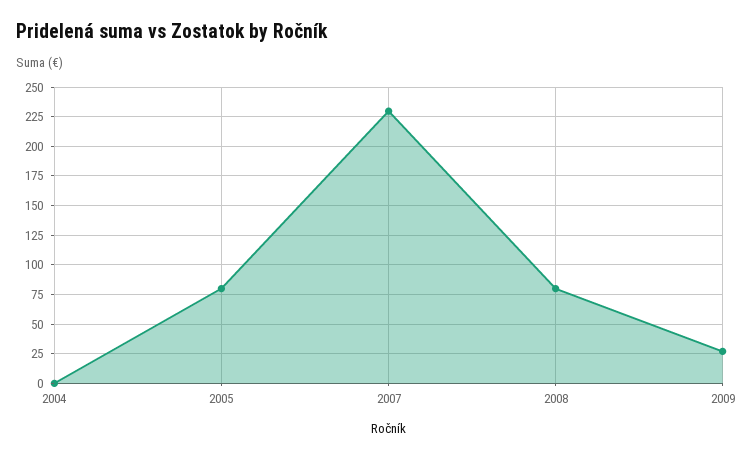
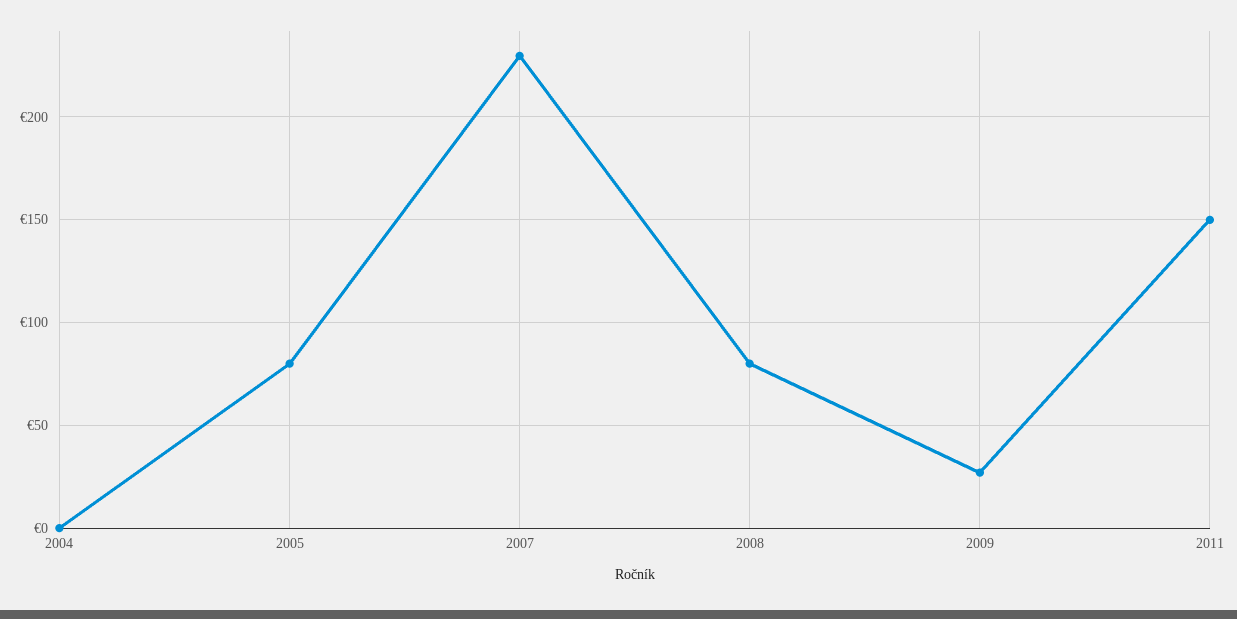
2011: none -> 150

